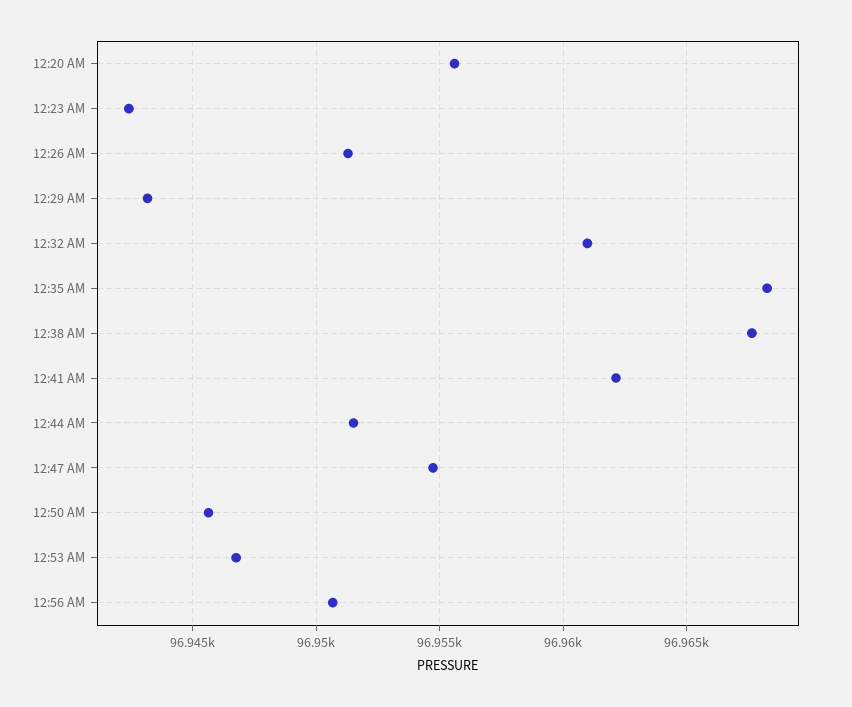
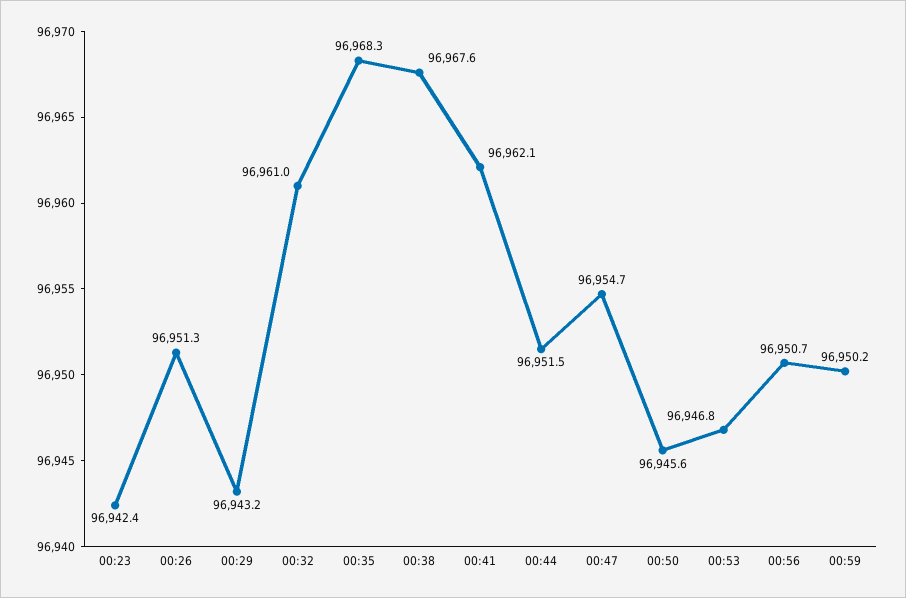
12:20 AM: 96955.5 -> none
00:59: none -> 96950.2

